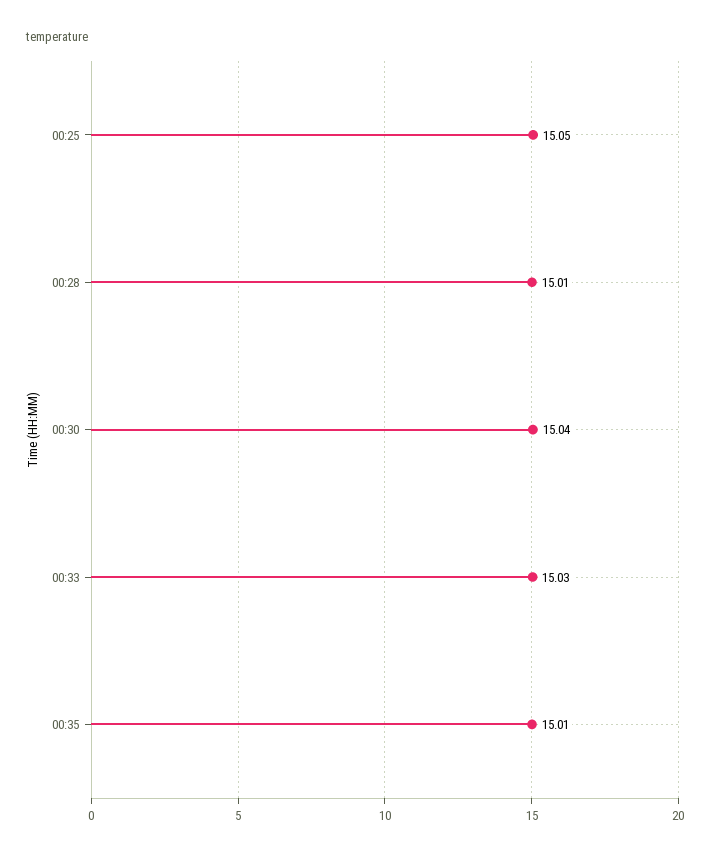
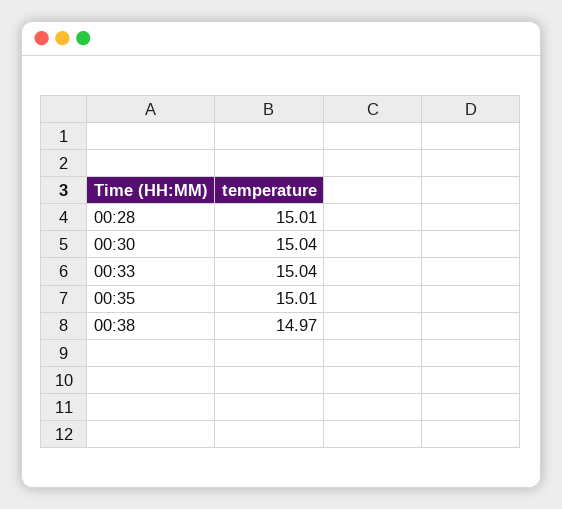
00:25: 15.05 -> none
00:33: 15.03 -> 15.04
00:38: none -> 14.97

